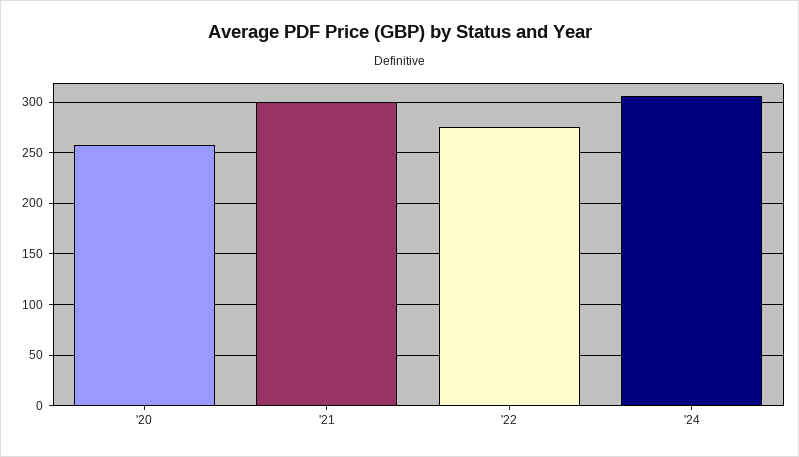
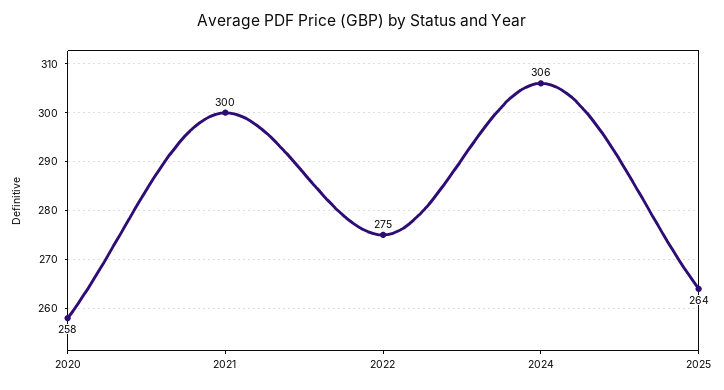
2025: none -> 264

